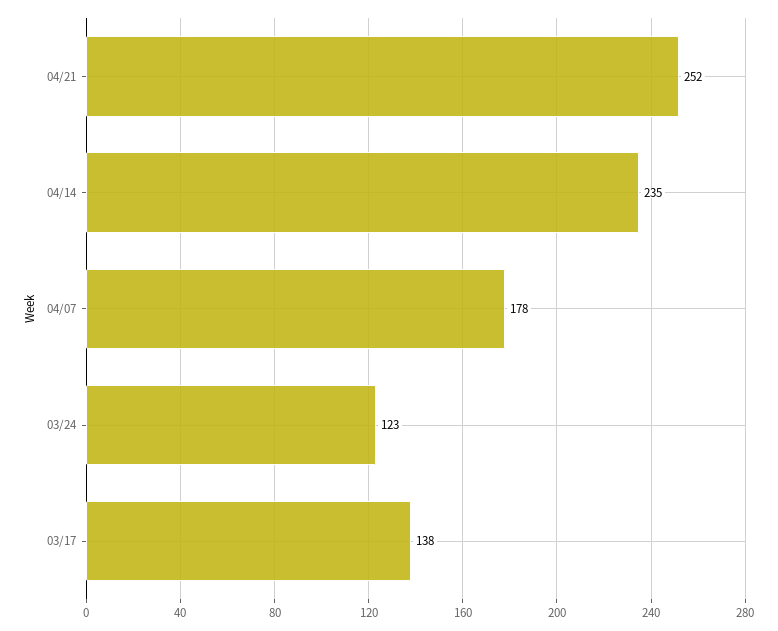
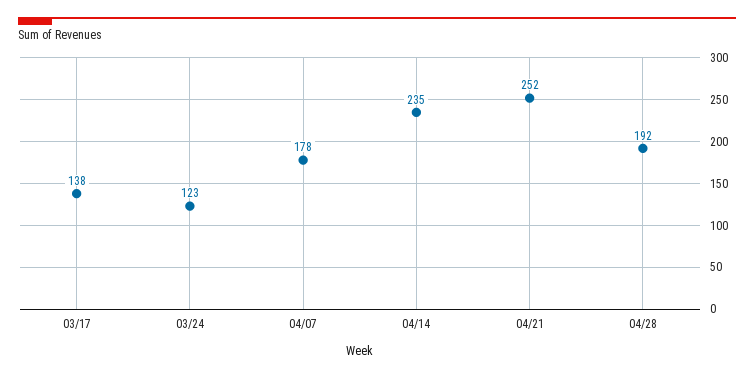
04/28: none -> 192

